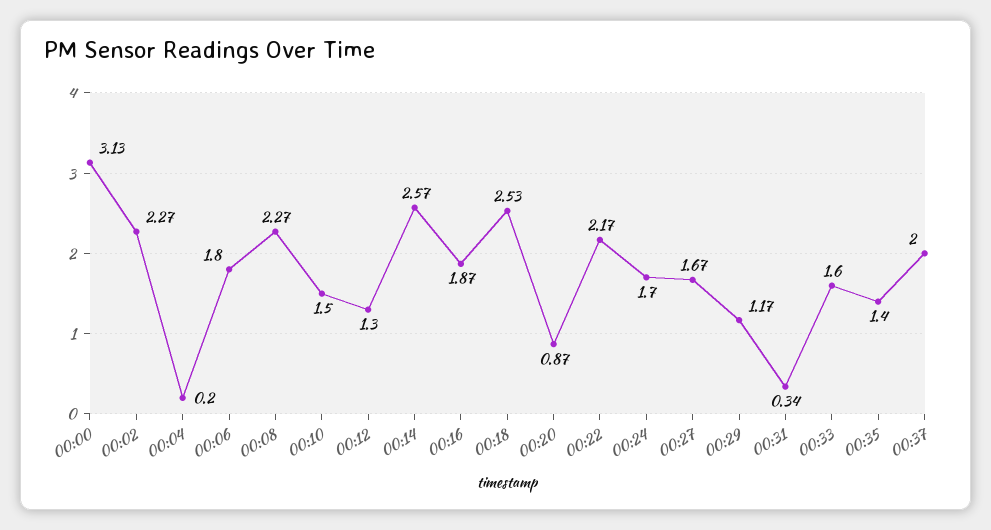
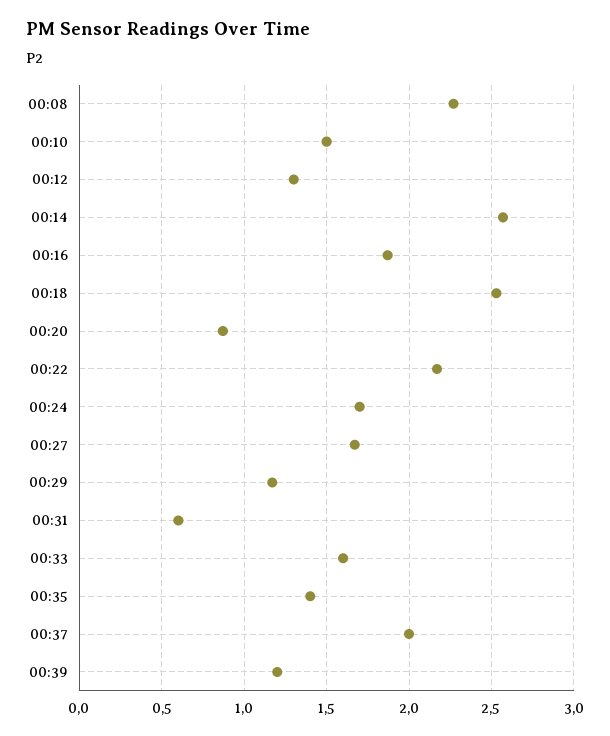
00:00: 3.13 -> none
00:02: 2.27 -> none
00:04: 0.2 -> none
00:06: 1.8 -> none
00:31: 0.34 -> 0.6
00:39: none -> 1.2

